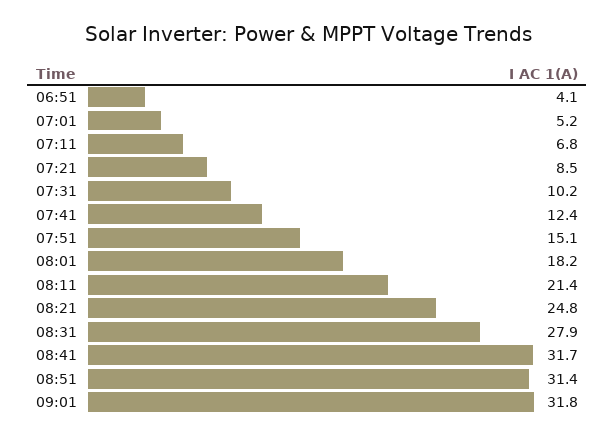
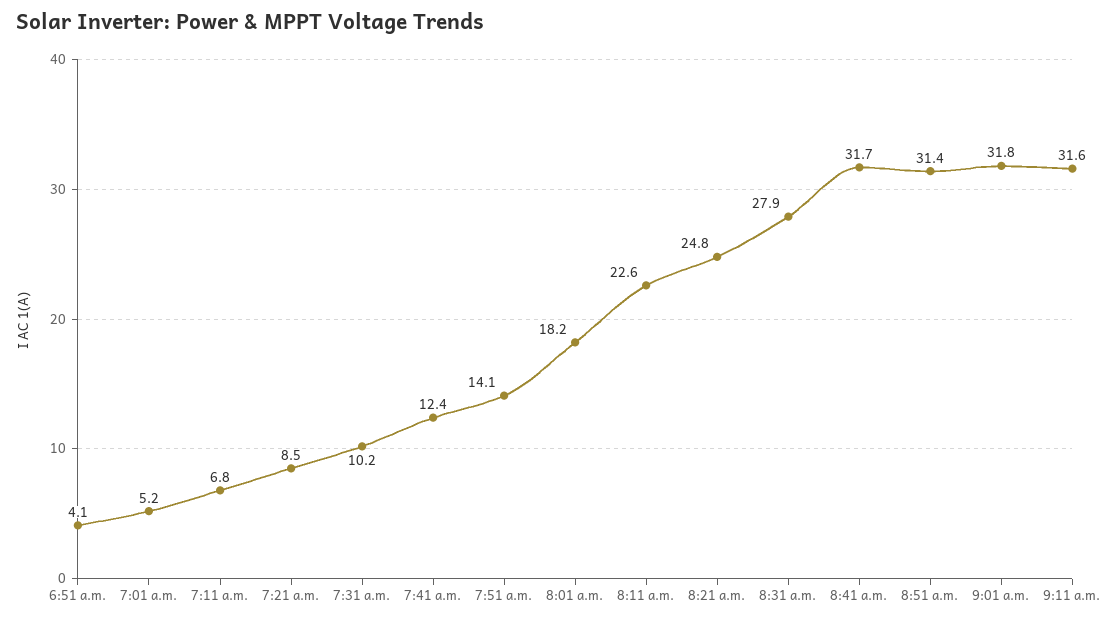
07:51: 15.1 -> 14.1
08:11: 21.4 -> 22.6
9:11 a.m.: none -> 31.6

